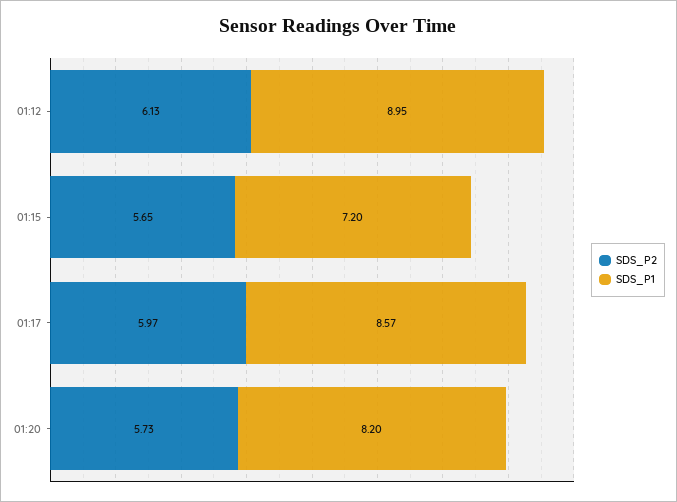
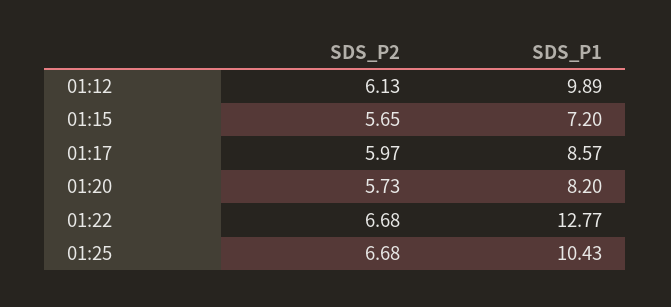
SDS_P1, 01:12: 8.95 -> 9.89
SDS_P2, 01:22: none -> 6.68
SDS_P1, 01:22: none -> 12.77
SDS_P2, 01:25: none -> 6.68
SDS_P1, 01:25: none -> 10.43

